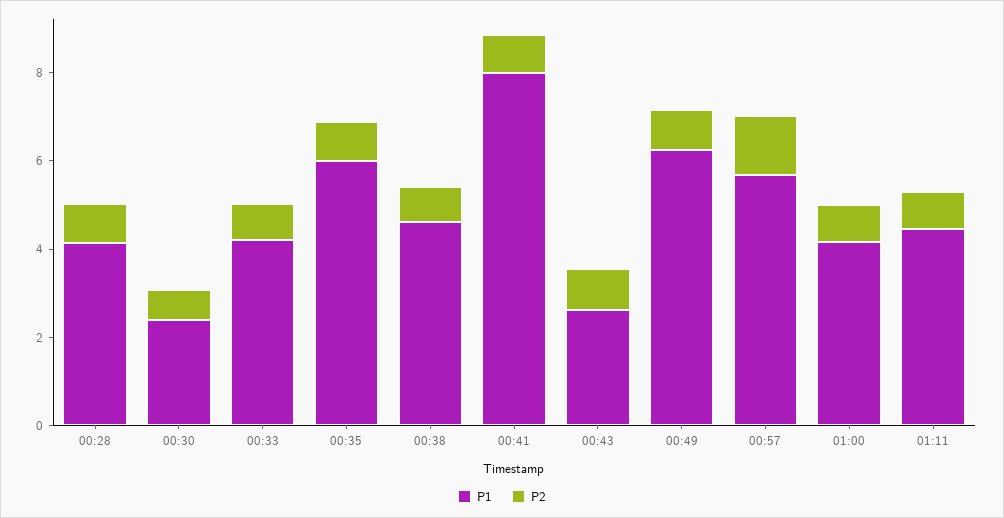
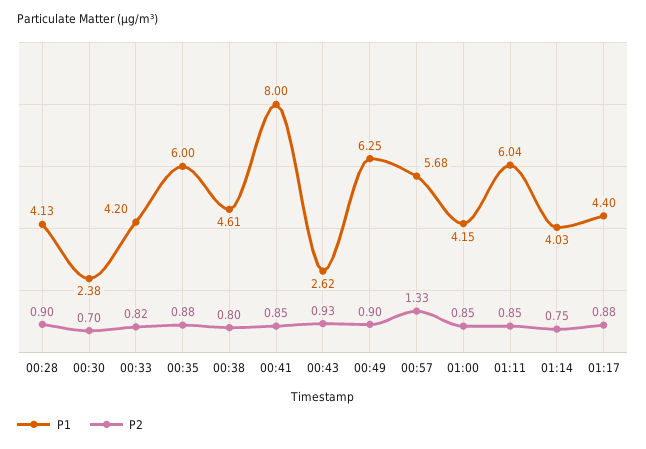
P1, 01:11: 4.5 -> 6.04
P1, 01:14: none -> 4.03
P2, 01:14: none -> 0.75
P1, 01:17: none -> 4.4
P2, 01:17: none -> 0.88

